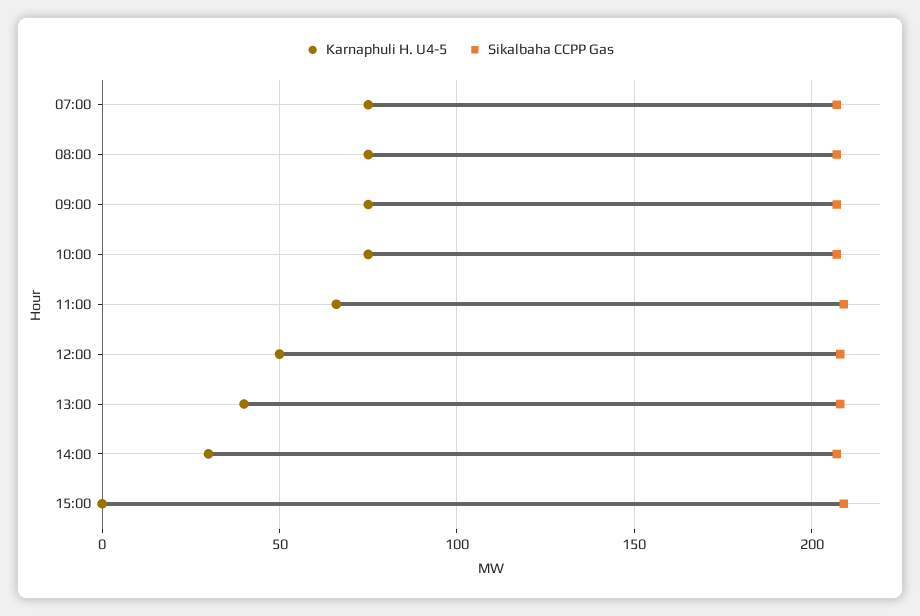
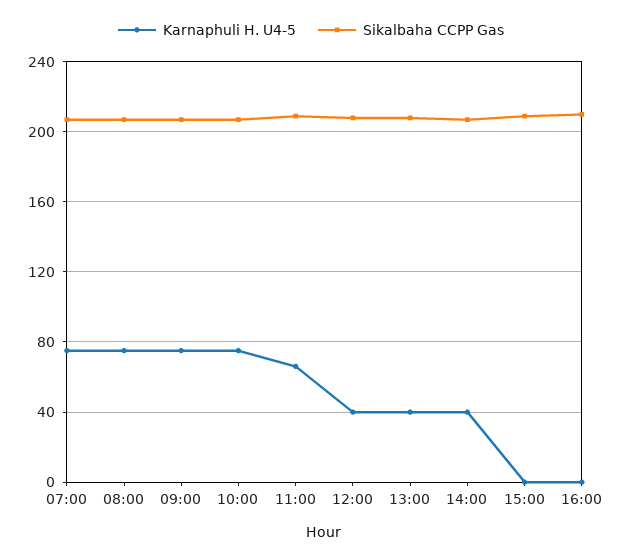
Karnaphuli H. U4-5, 12:00: 50 -> 40
Karnaphuli H. U4-5, 14:00: 30 -> 40
Karnaphuli H. U4-5, 16:00: none -> 0
Sikalbaha CCPP Gas, 16:00: none -> 210

